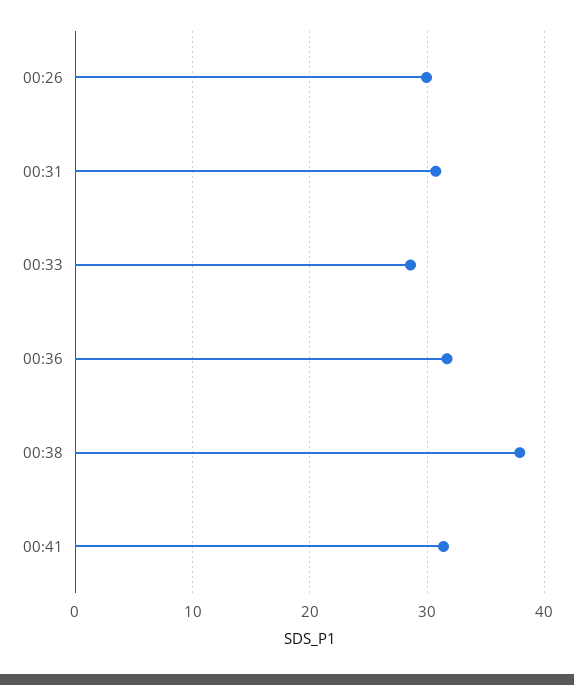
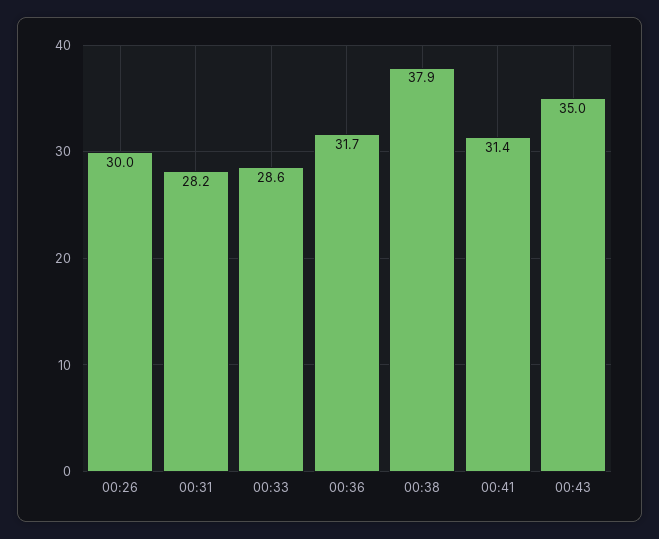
00:31: 31 -> 28.2
00:43: none -> 35

